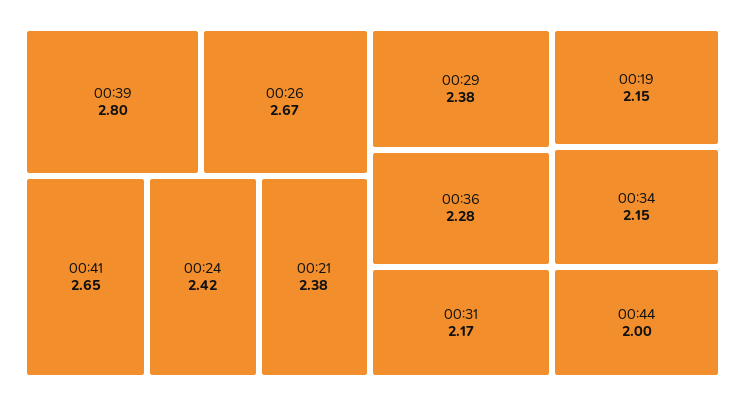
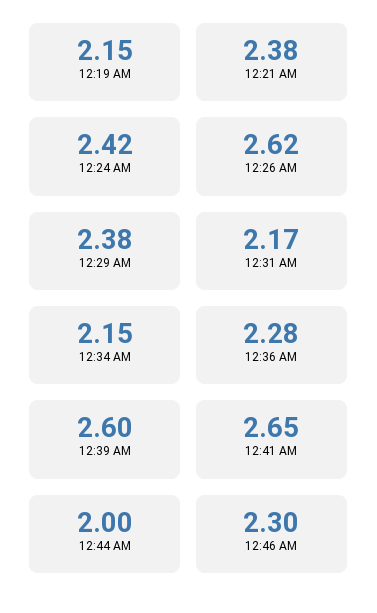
00:39: 2.8 -> 2.6
00:26: 2.67 -> 2.62
12:46 AM: none -> 2.3

